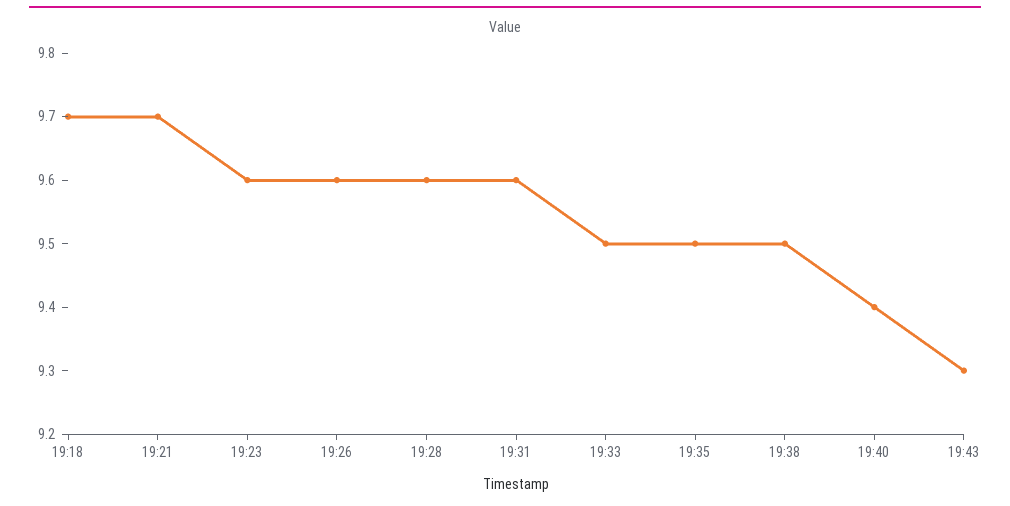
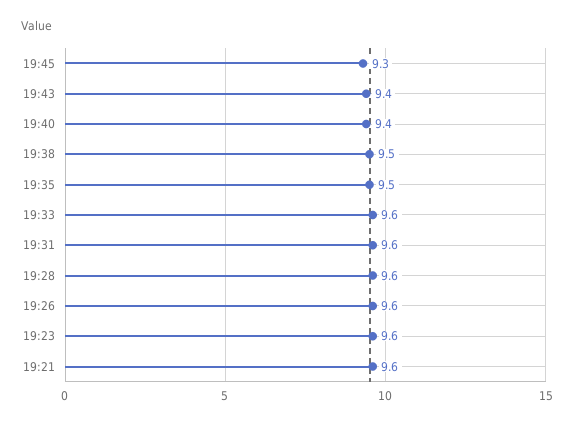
19:18: 9.7 -> none
19:21: 9.7 -> 9.6
19:33: 9.5 -> 9.6
19:43: 9.3 -> 9.4
19:45: none -> 9.3

